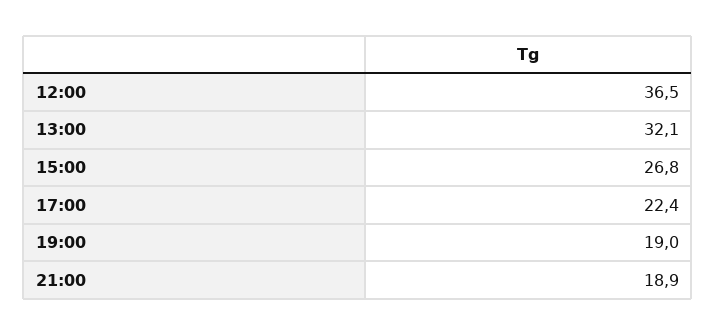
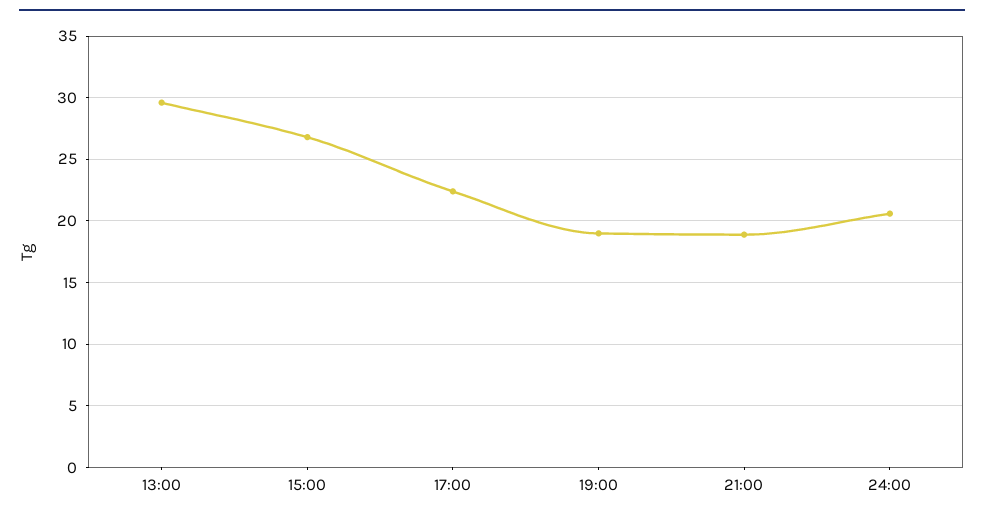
12:00: 36.5 -> none
13:00: 32.1 -> 29.5
24:00: none -> 20.5

